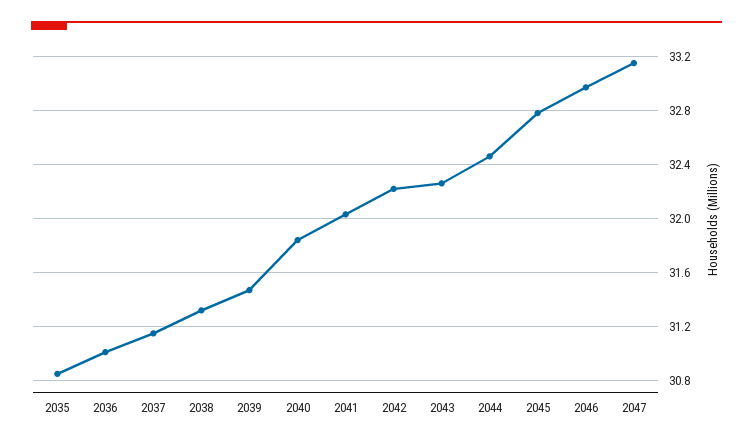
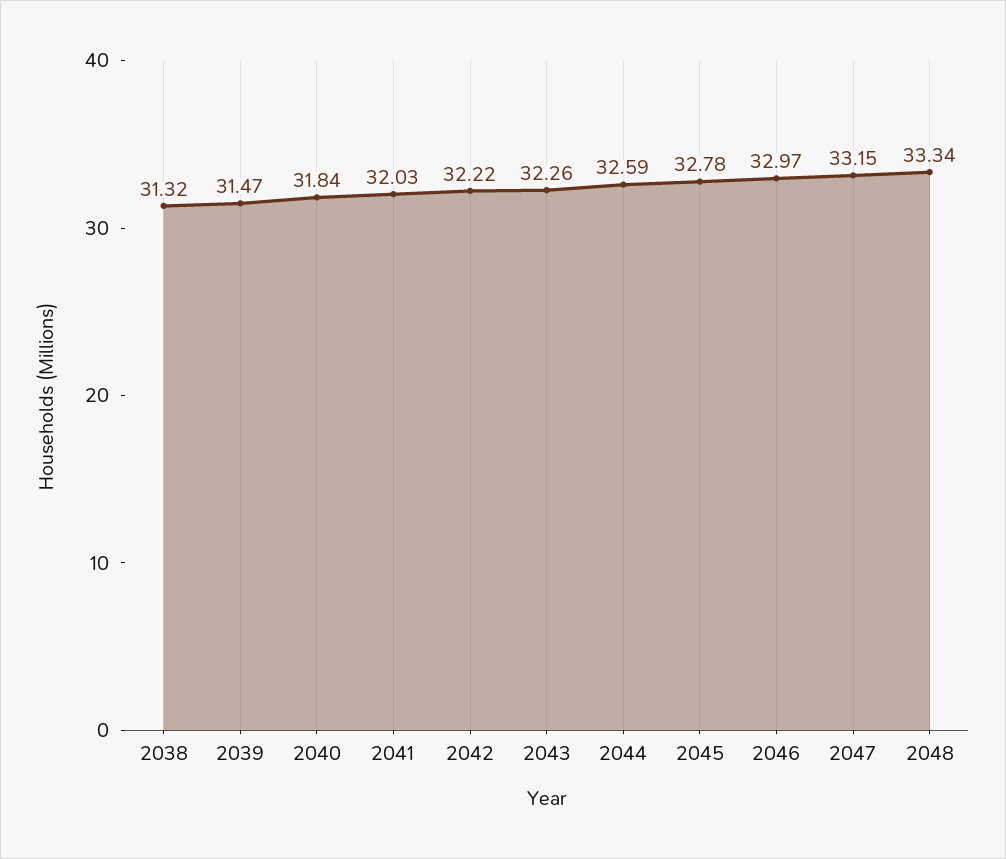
2035: 30.85 -> none
2036: 31 -> none
2037: 31.15 -> none
2044: 32.45 -> 32.59
2048: none -> 33.34

